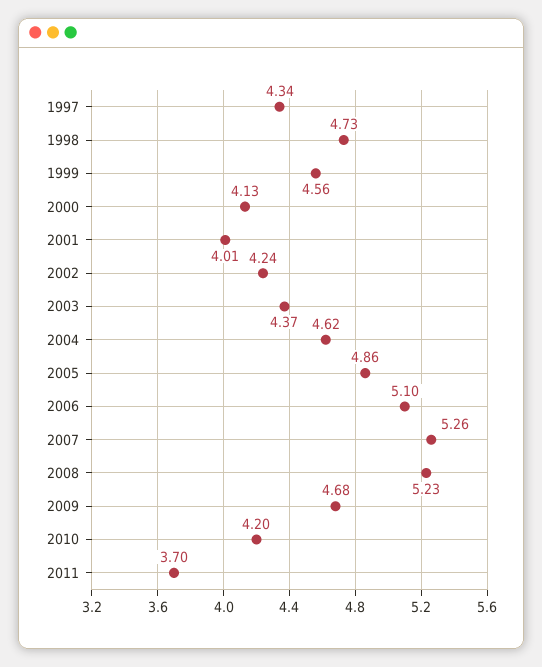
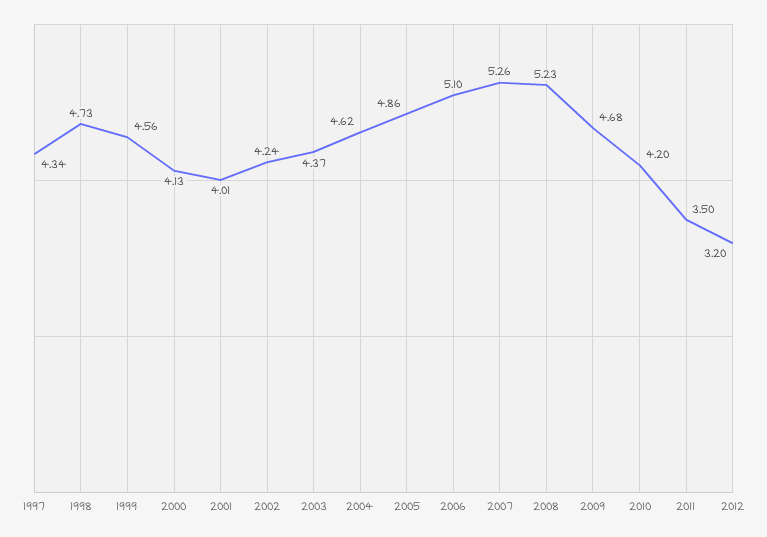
2011: 3.7 -> 3.5
2012: none -> 3.2

